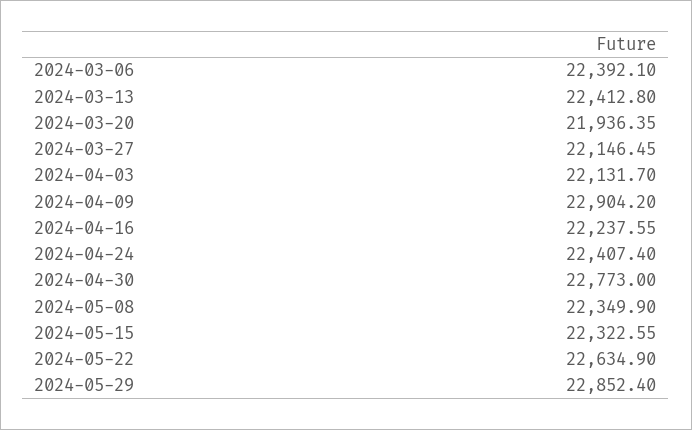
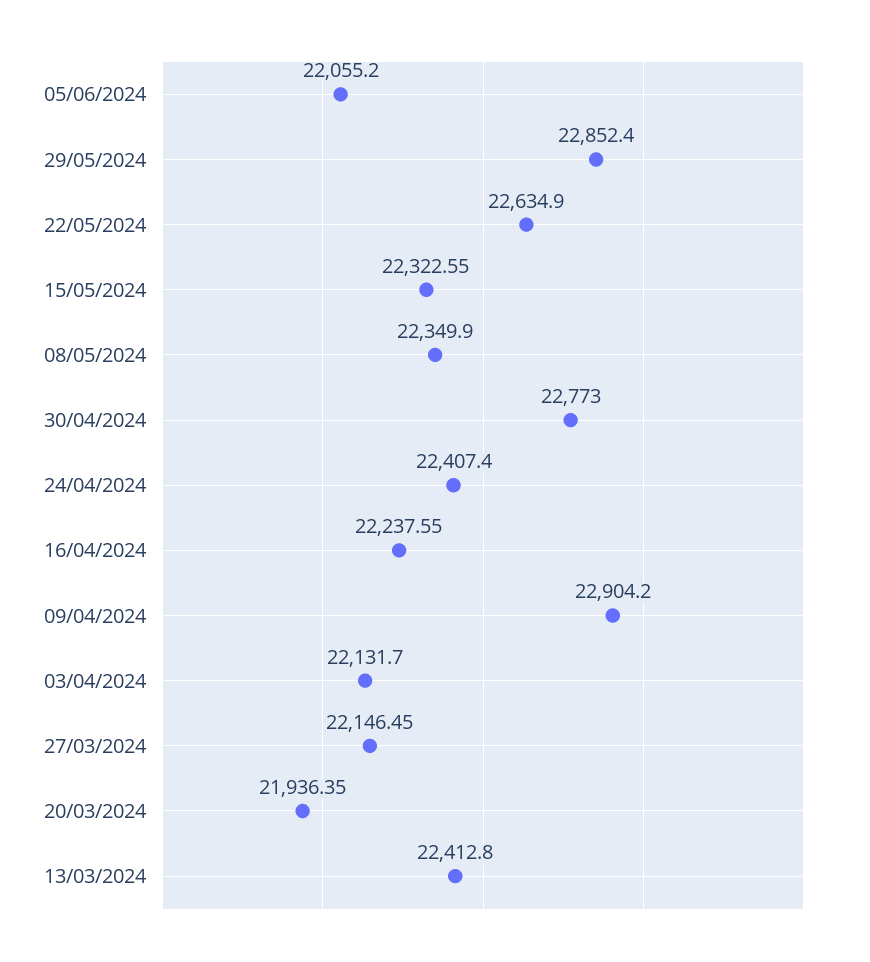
2024-03-06: 22392.1 -> none
05/06/2024: none -> 22055.2

